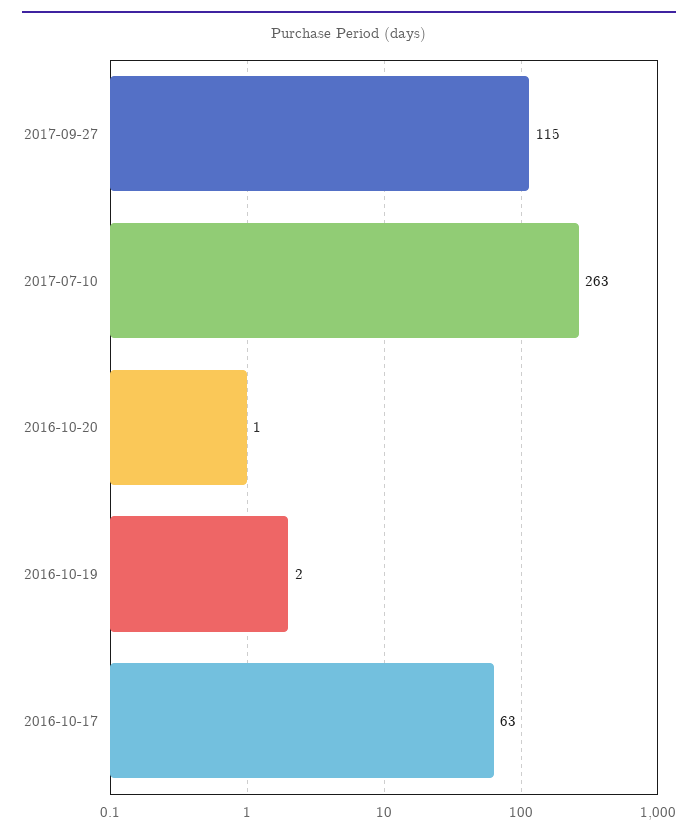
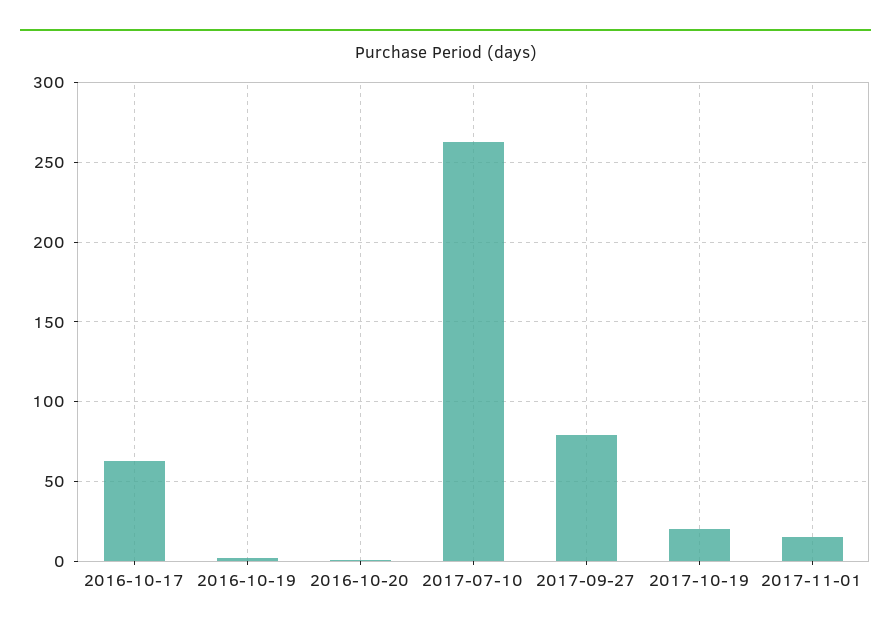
2017-09-27: 115 -> 80
2017-10-19: none -> 20
2017-11-01: none -> 15

